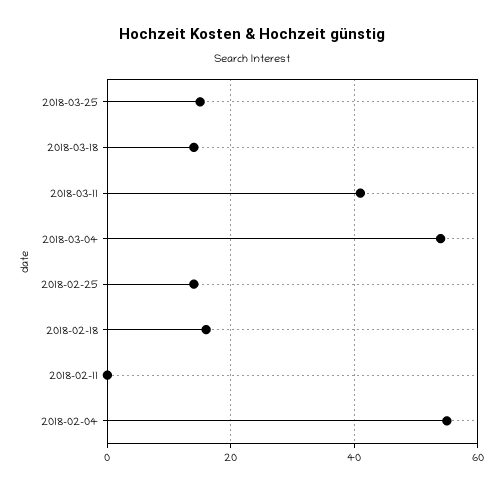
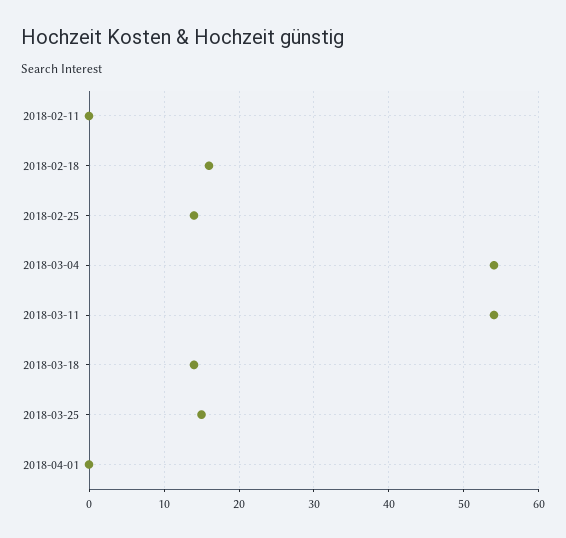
2018-03-11: 40 -> 54
2018-02-04: 55 -> none
2018-04-01: none -> 0

